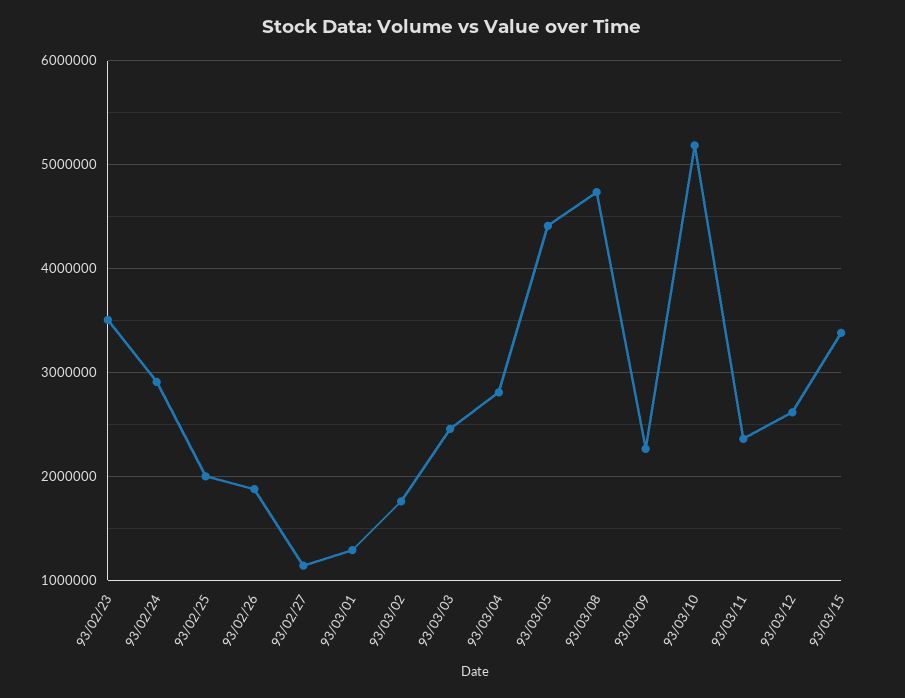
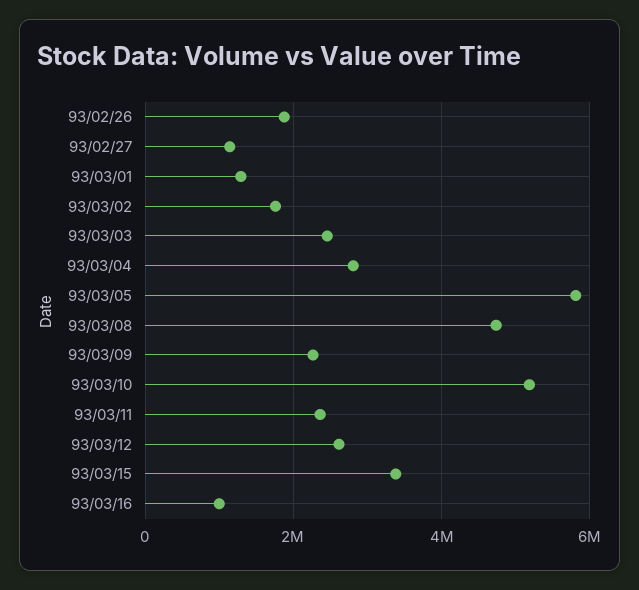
93/02/23: 3500000 -> none
93/02/24: 2900000 -> none
93/02/25: 2000000 -> none
93/03/05: 4400000 -> 5800000
93/03/16: none -> 1000000

